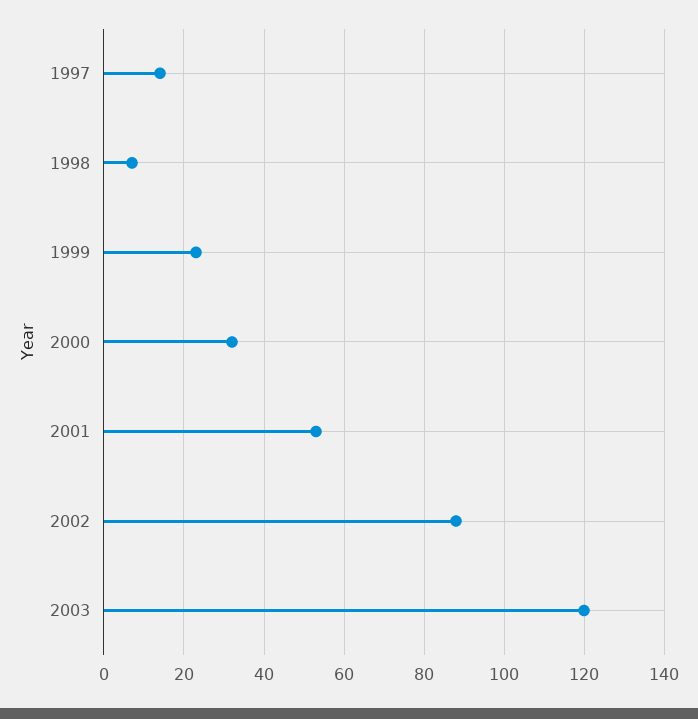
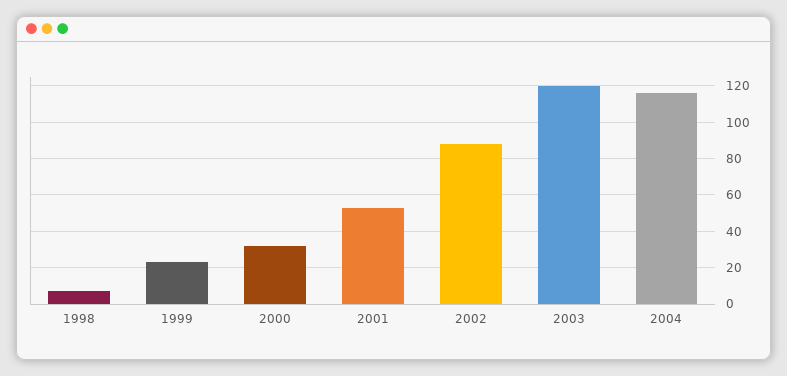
1997: 15 -> none
2004: none -> 115

